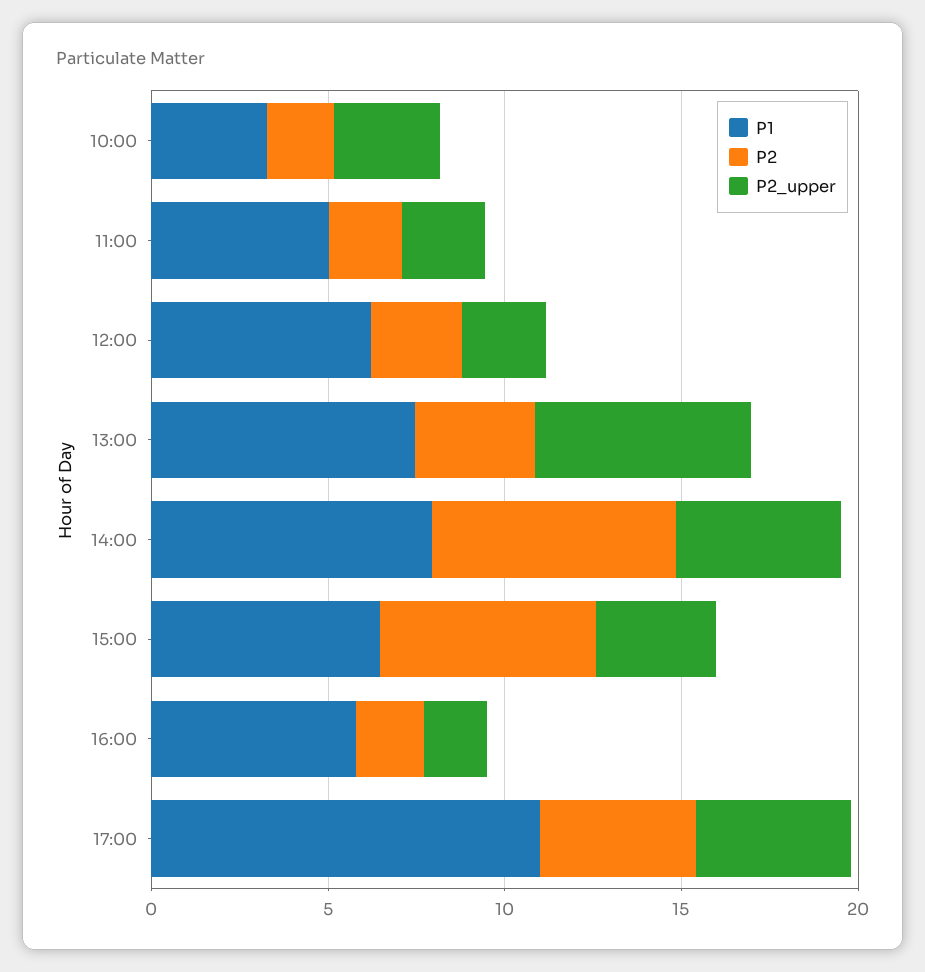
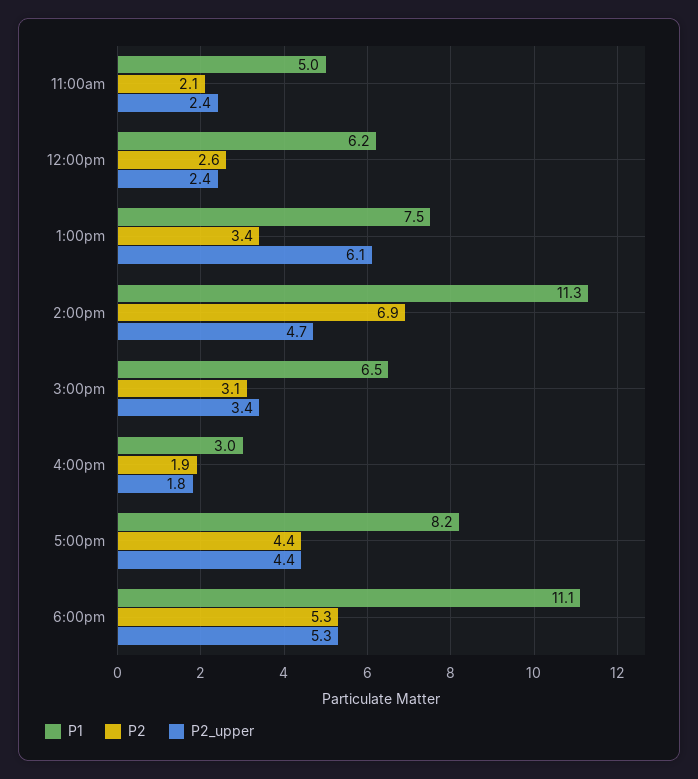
P1, 10:00: 3 -> none
P2, 10:00: 2 -> none
P2_upper, 10:00: 3 -> none
P1, 14:00: 8 -> 11.3
P2, 15:00: 6 -> 3.1
P1, 16:00: 6 -> 3
P1, 17:00: 11 -> 8.2
P1, 6:00pm: none -> 11.1
P2, 6:00pm: none -> 5.3
P2_upper, 6:00pm: none -> 5.3

